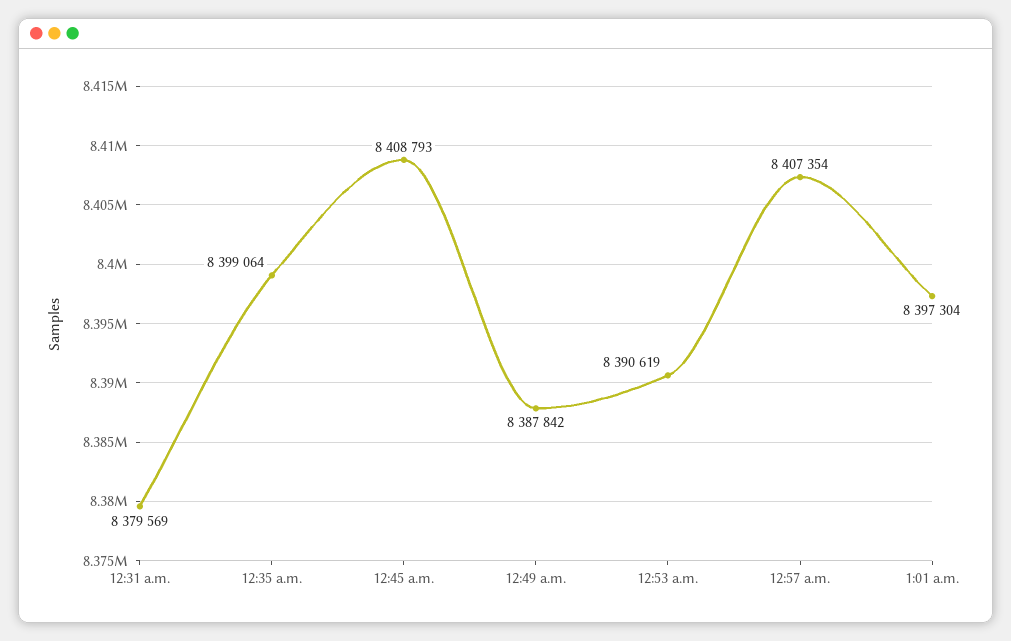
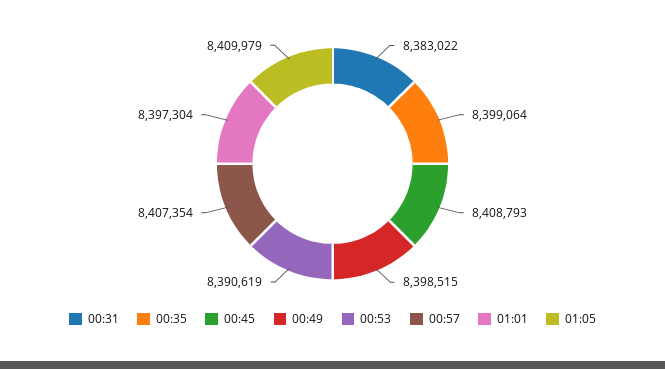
12:31 a.m.: 8379569 -> 8383022
12:49 a.m.: 8387842 -> 8398515
01:05: none -> 8409979

